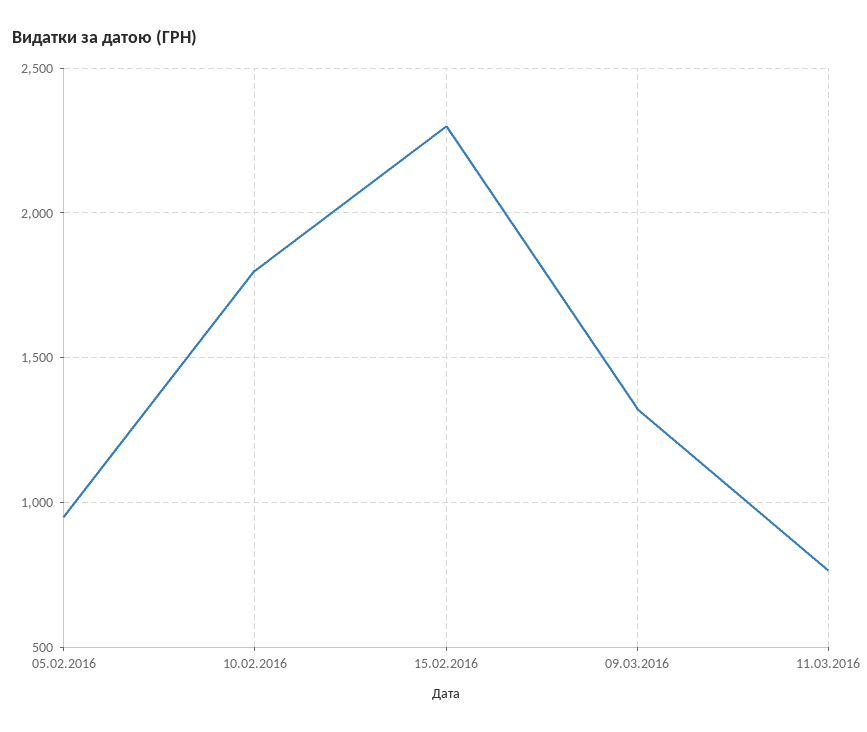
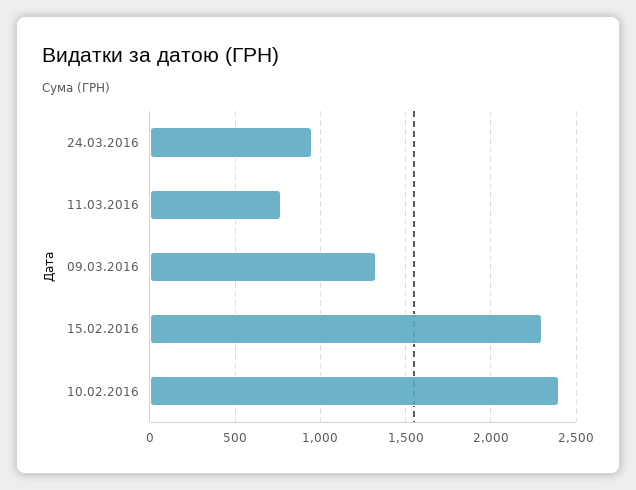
05.02.2016: 950 -> none
10.02.2016: 1800 -> 2400
24.03.2016: none -> 950

